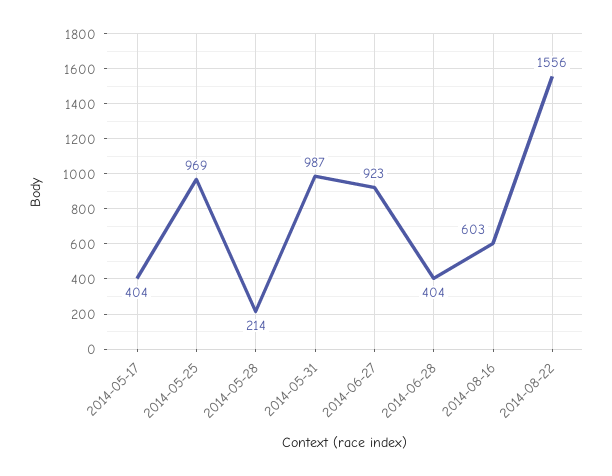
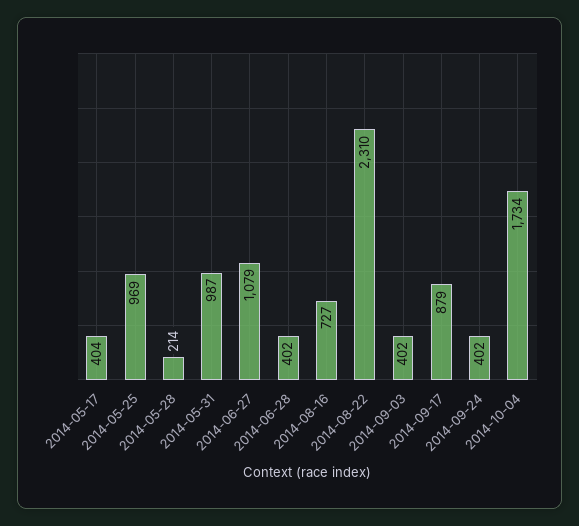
2014-06-27: 923 -> 1079
2014-06-28: 404 -> 402
2014-08-16: 603 -> 727
2014-08-22: 1556 -> 2310
2014-09-03: none -> 402
2014-09-17: none -> 879
2014-09-24: none -> 402
2014-10-04: none -> 1734

